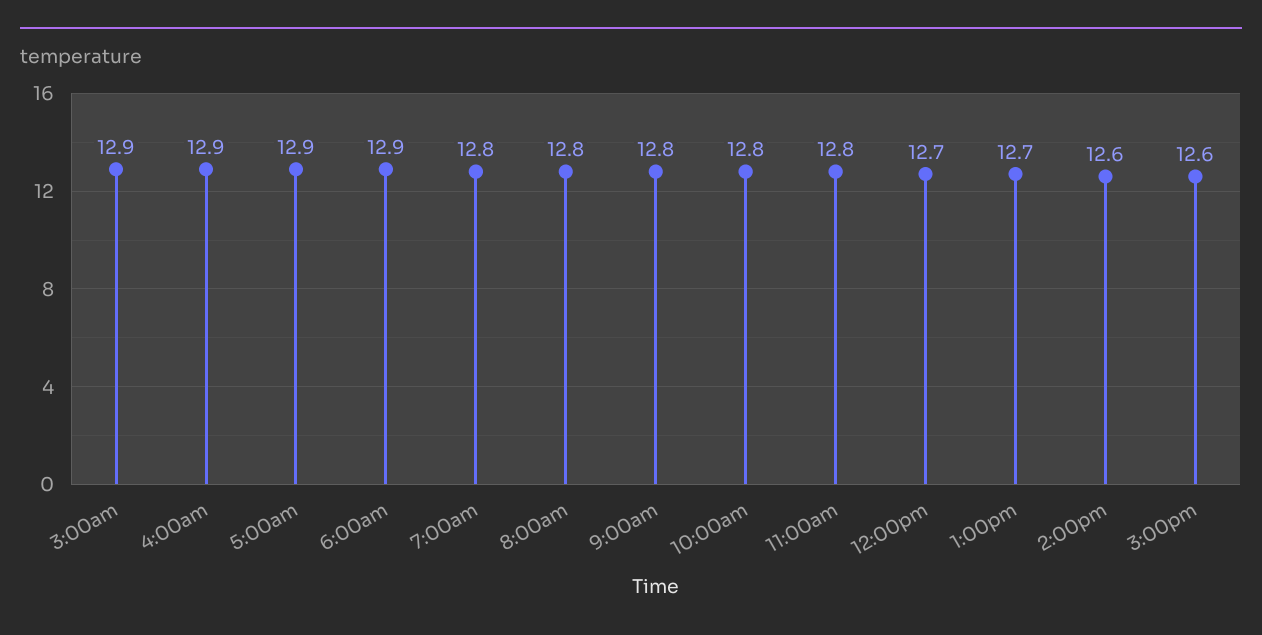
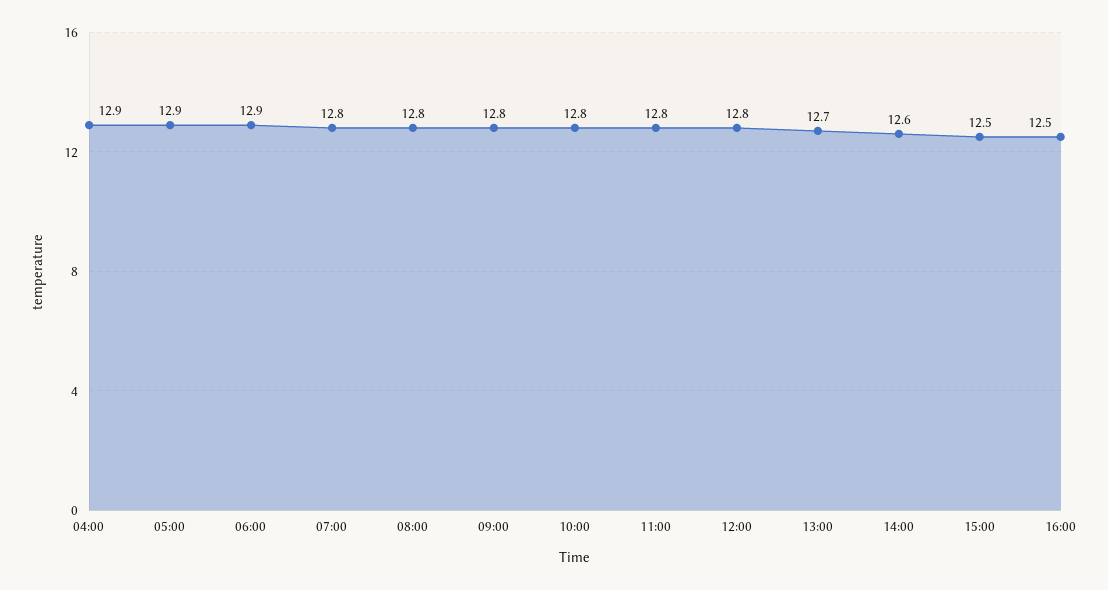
3:00am: 12.9 -> none
12:00pm: 12.7 -> 12.8
3:00pm: 12.6 -> 12.5
16:00: none -> 12.5

